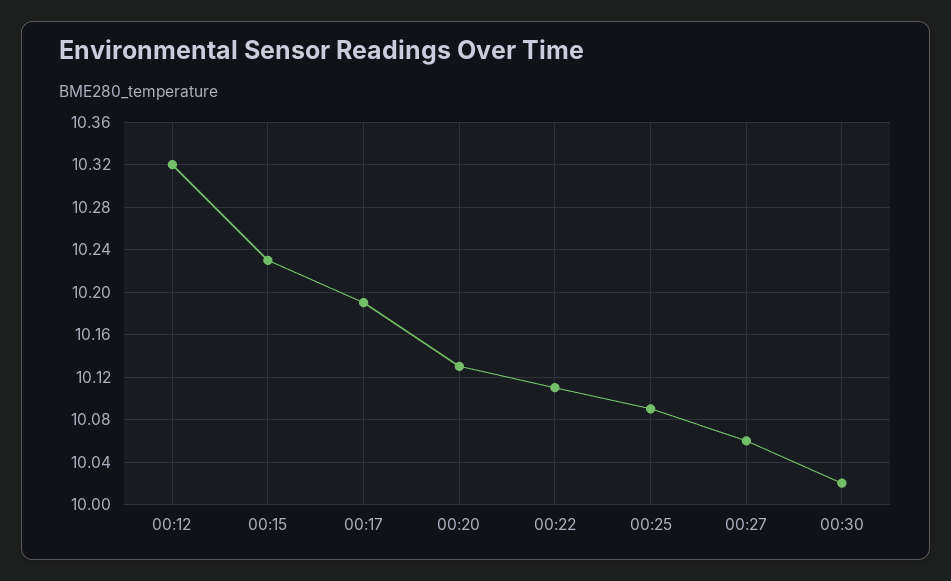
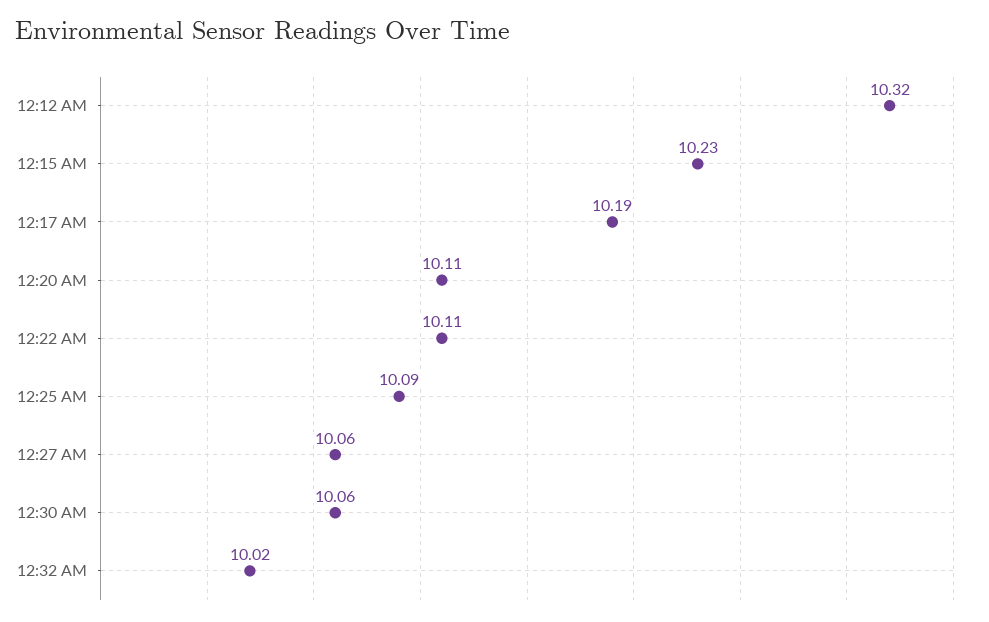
00:20: 10.13 -> 10.11
00:30: 10.02 -> 10.06
12:32 AM: none -> 10.02

